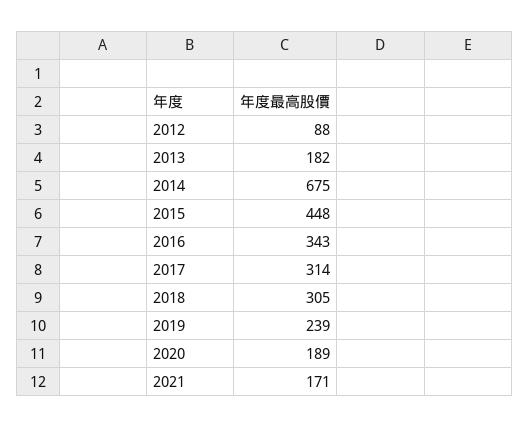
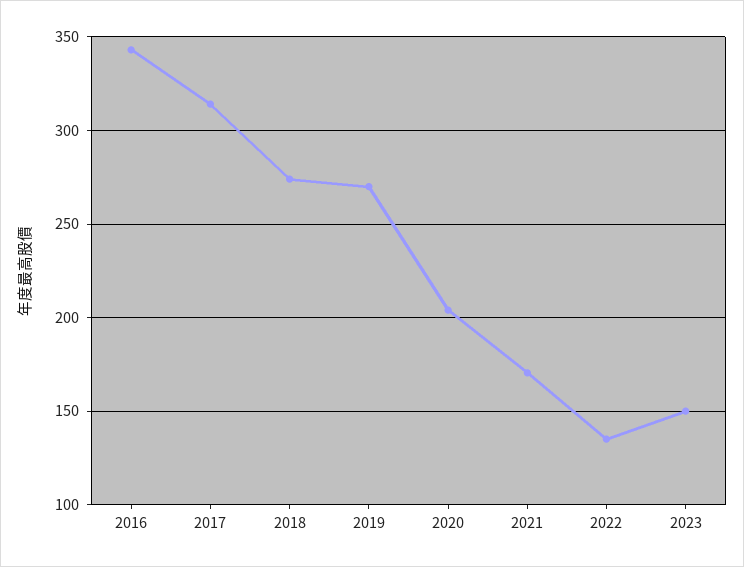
2012: 88 -> none
2013: 182 -> none
2014: 675 -> none
2015: 448 -> none
2018: 305 -> 275
2019: 239 -> 270
2020: 189 -> 205
2022: none -> 135
2023: none -> 150

